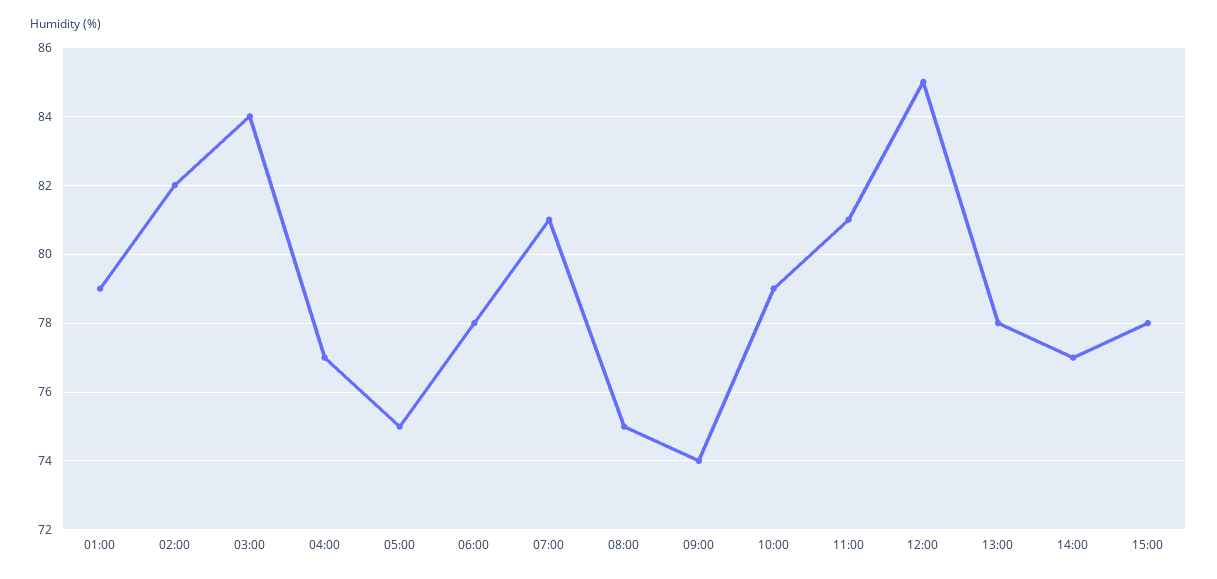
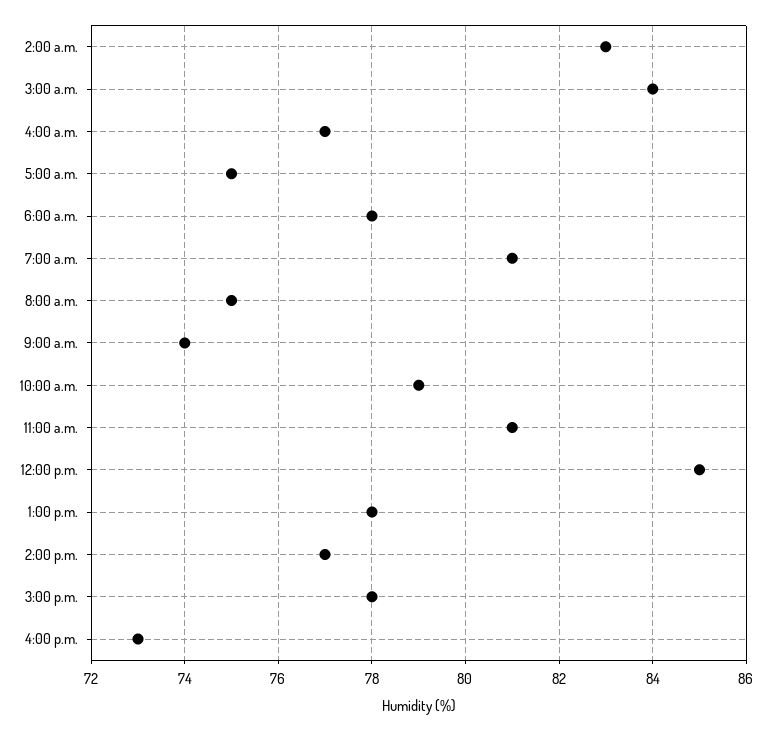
01:00: 79 -> none
02:00: 82 -> 83
4:00 p.m.: none -> 73

